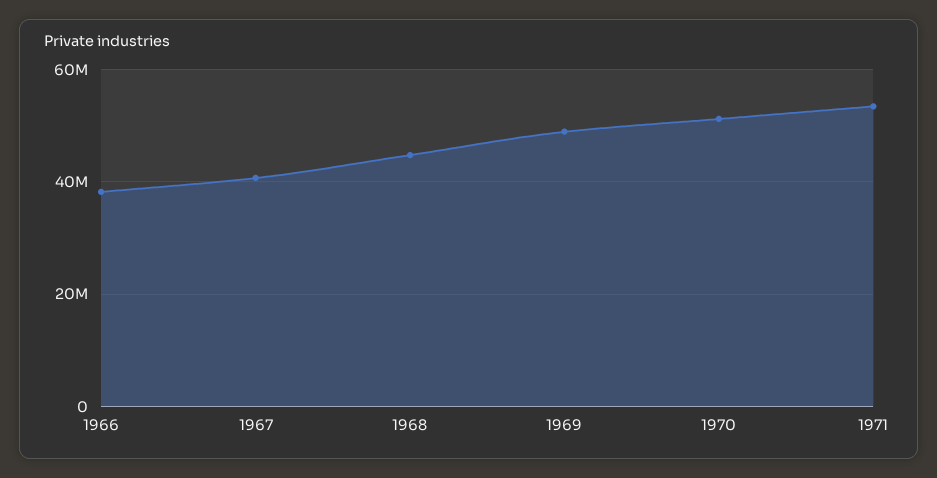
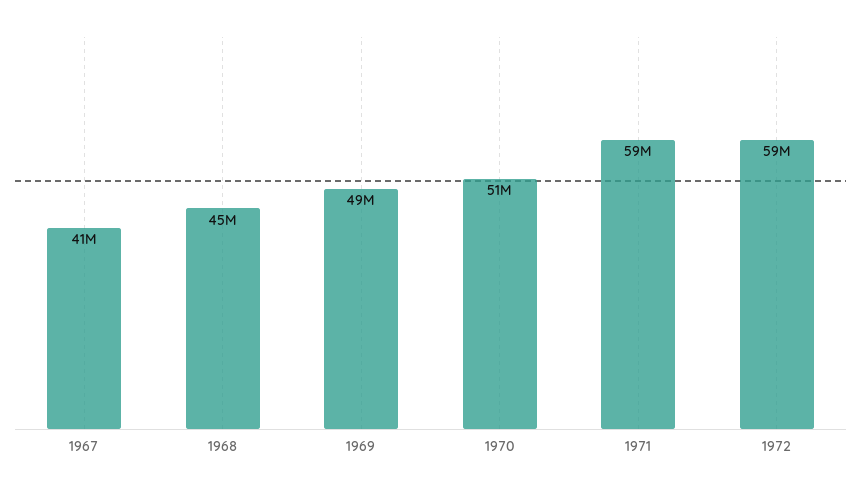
1966: 38000000 -> none
1971: 54000000 -> 59000000
1972: none -> 59000000

